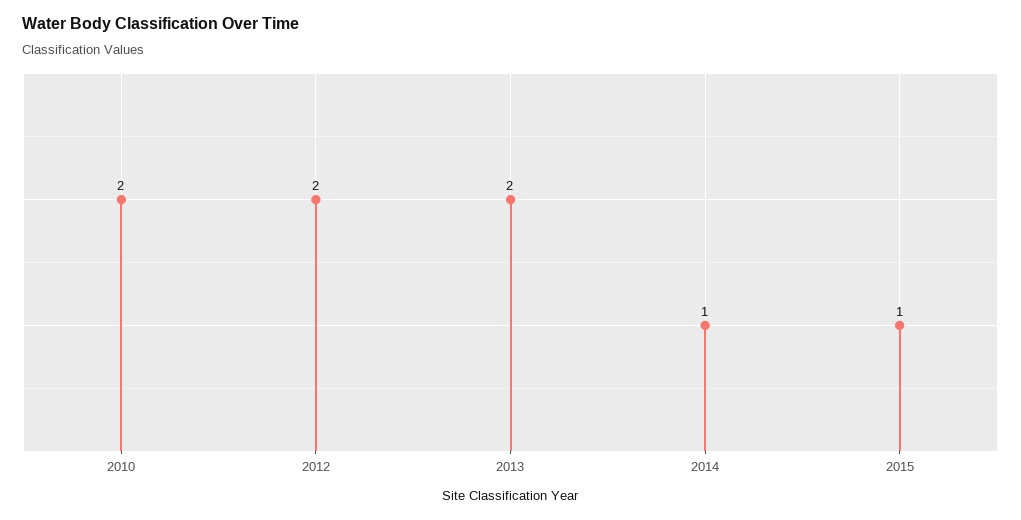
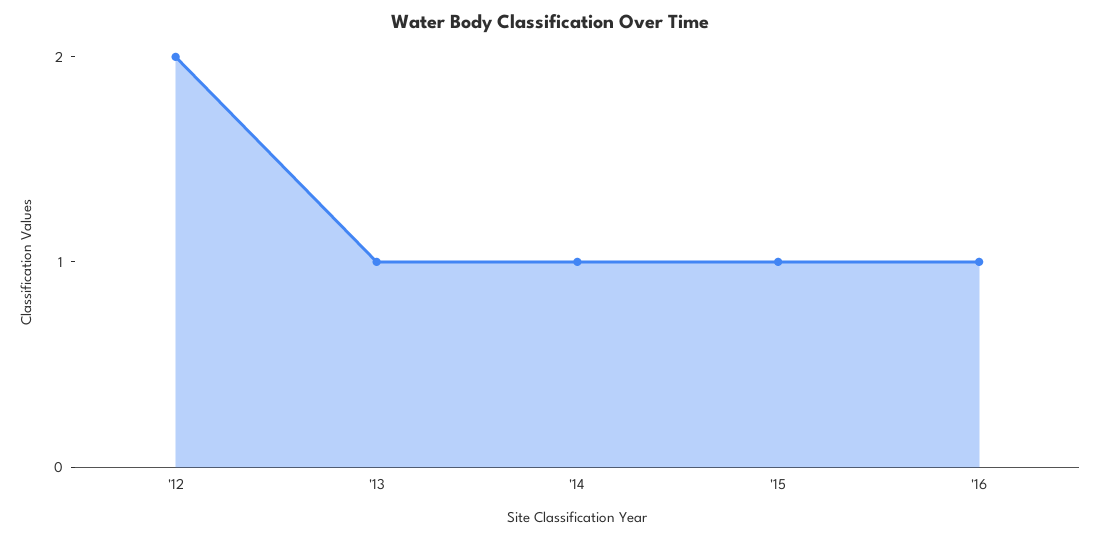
2010: 2 -> none
2013: 2 -> 1
'16: none -> 1

